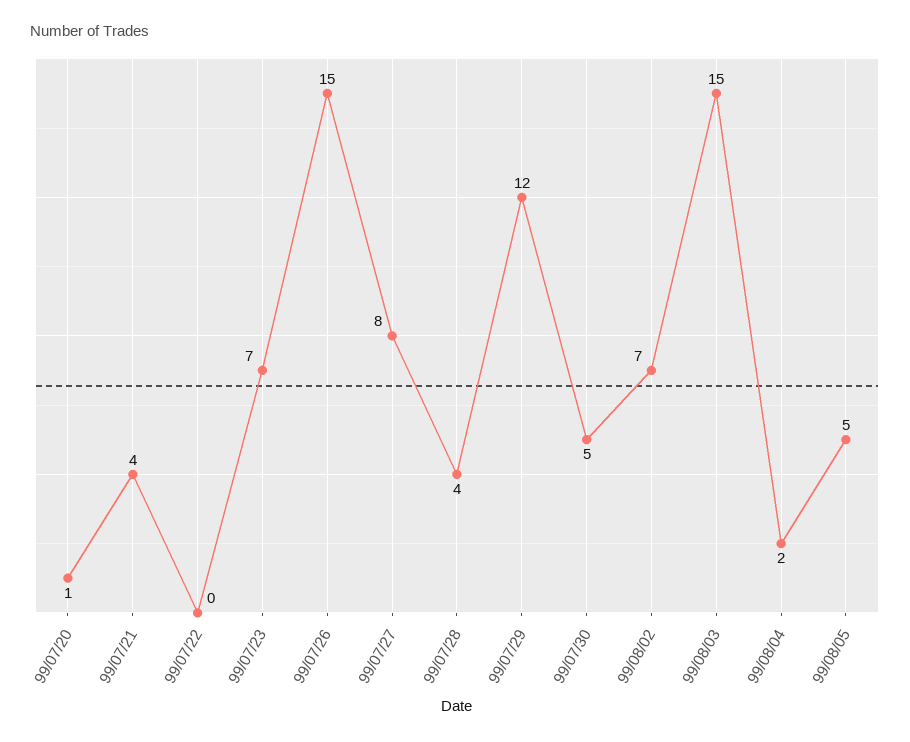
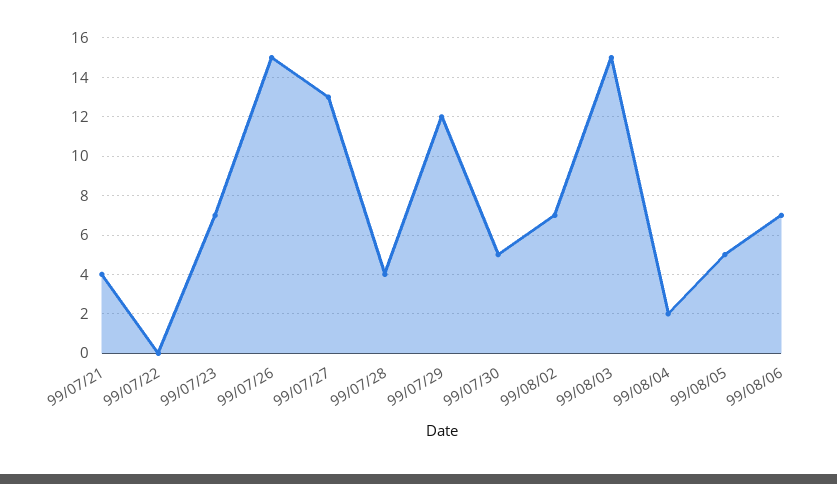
99/07/20: 1 -> none
99/07/27: 8 -> 13
99/08/06: none -> 7

